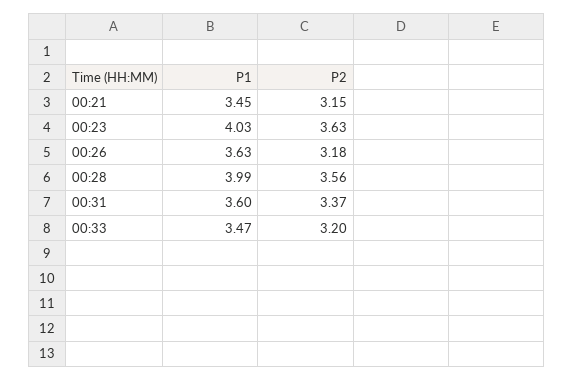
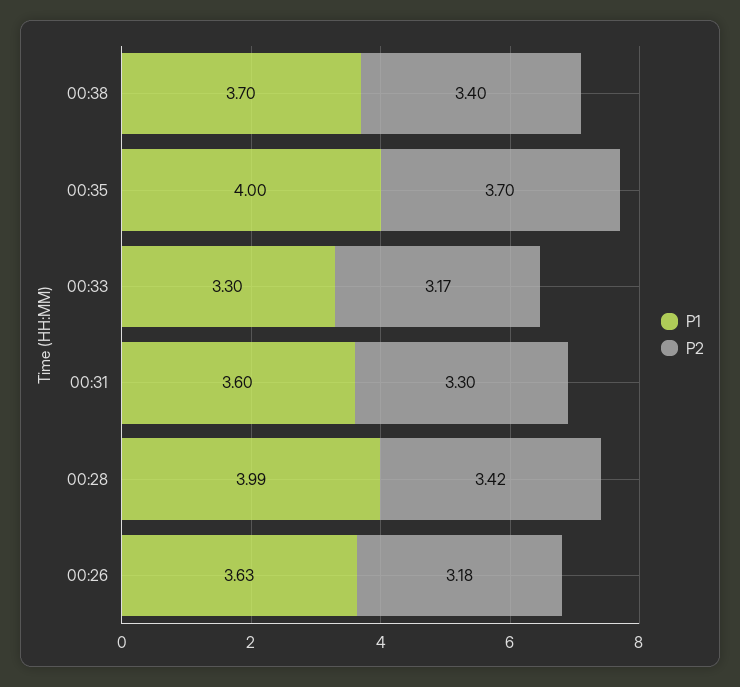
P1, 00:21: 3.45 -> none
P2, 00:21: 3.15 -> none
P1, 00:23: 4.03 -> none
P2, 00:23: 3.63 -> none
P2, 00:28: 3.56 -> 3.42
P2, 00:31: 3.37 -> 3.3
P1, 00:33: 3.47 -> 3.3
P2, 00:33: 3.2 -> 3.17
P1, 00:38: none -> 3.7
P2, 00:38: none -> 3.4
P1, 00:35: none -> 4
P2, 00:35: none -> 3.7

